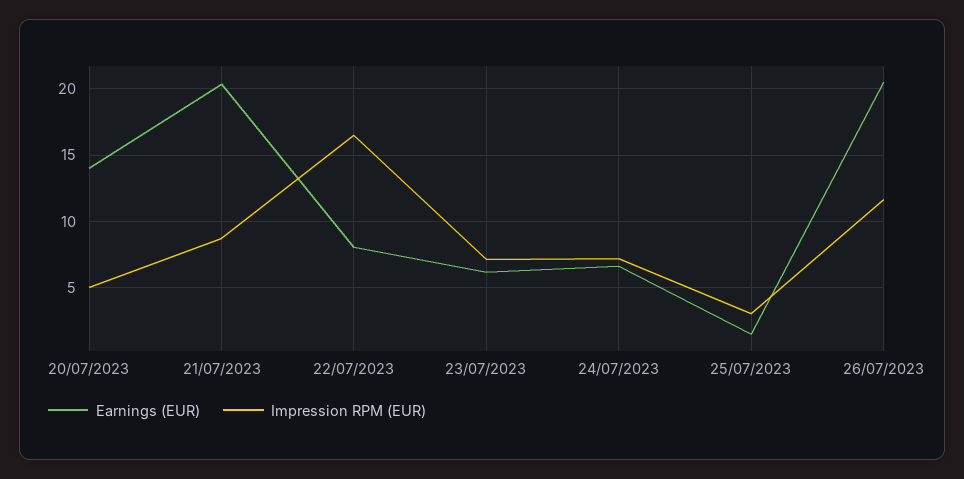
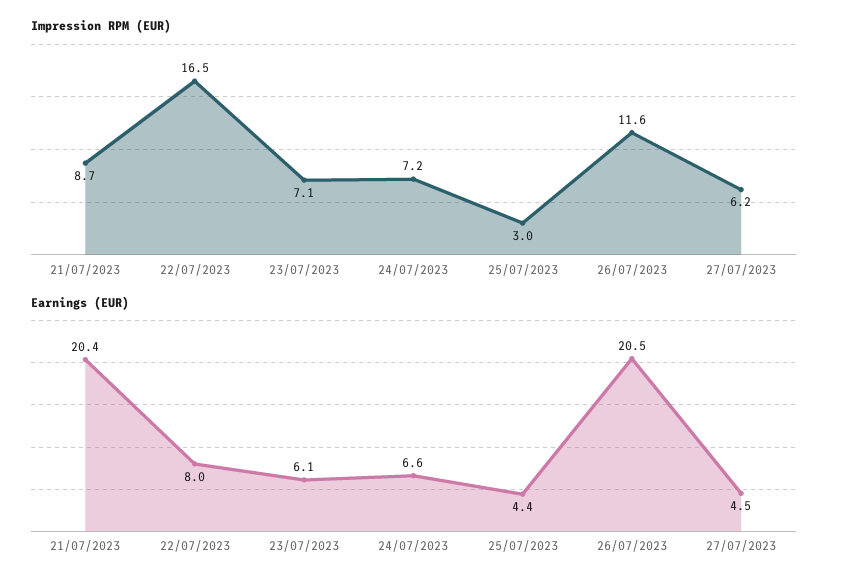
Earnings (EUR), 20/07/2023: 14 -> none
Impression RPM (EUR), 20/07/2023: 5 -> none
Earnings (EUR), 25/07/2023: 1.5 -> 4.4
Impression RPM (EUR), 27/07/2023: none -> 6.2
Earnings (EUR), 27/07/2023: none -> 4.5

